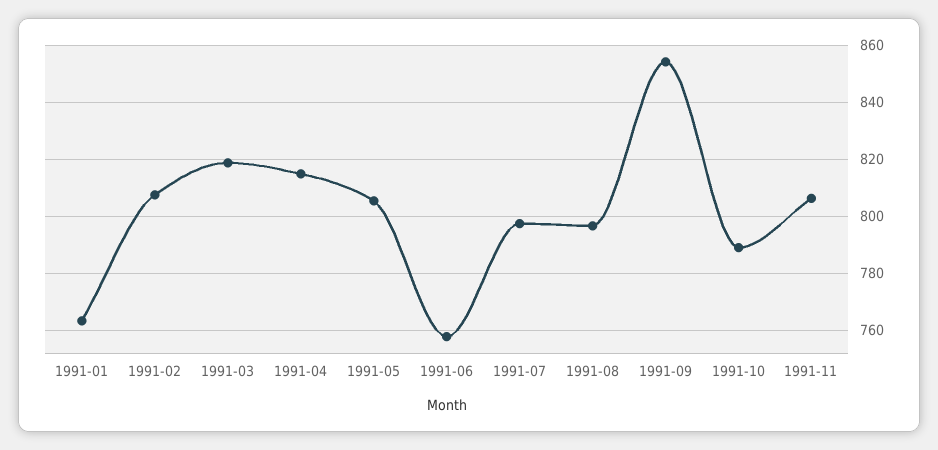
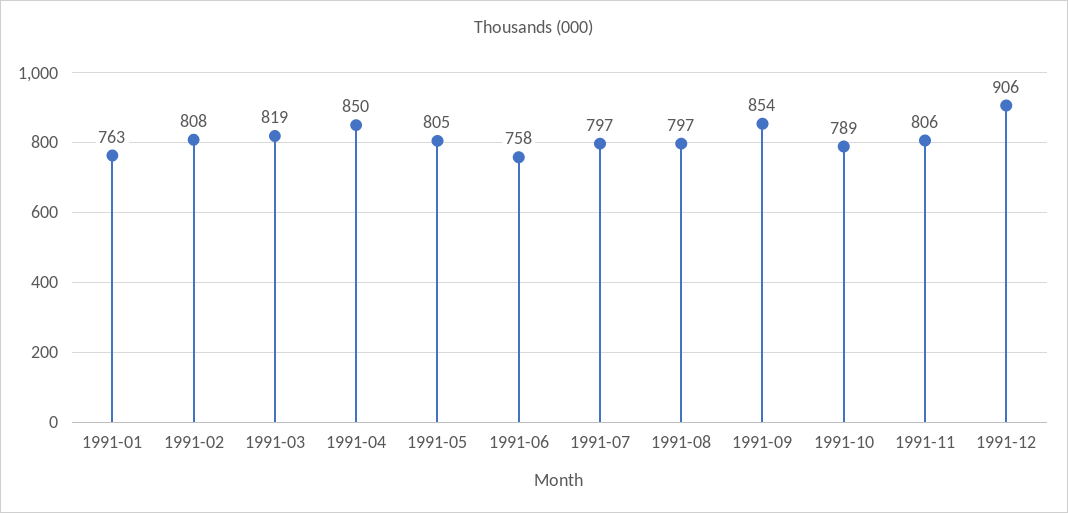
1991-04: 815 -> 850
1991-12: none -> 906

